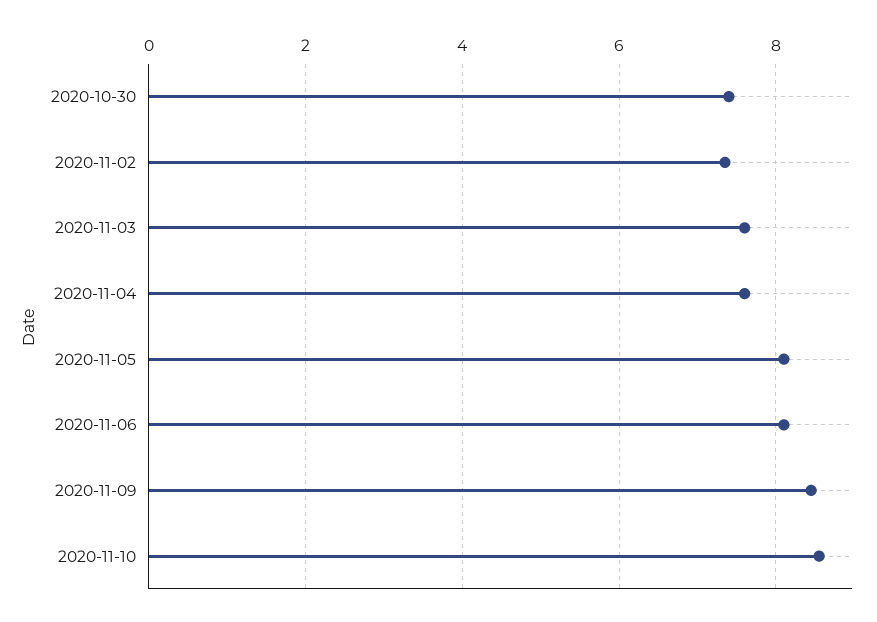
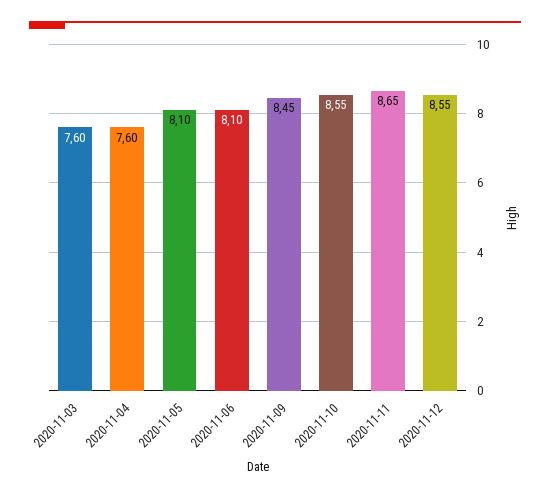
2020-10-30: 7.4 -> none
2020-11-02: 7.4 -> none
2020-11-11: none -> 8.65
2020-11-12: none -> 8.55

